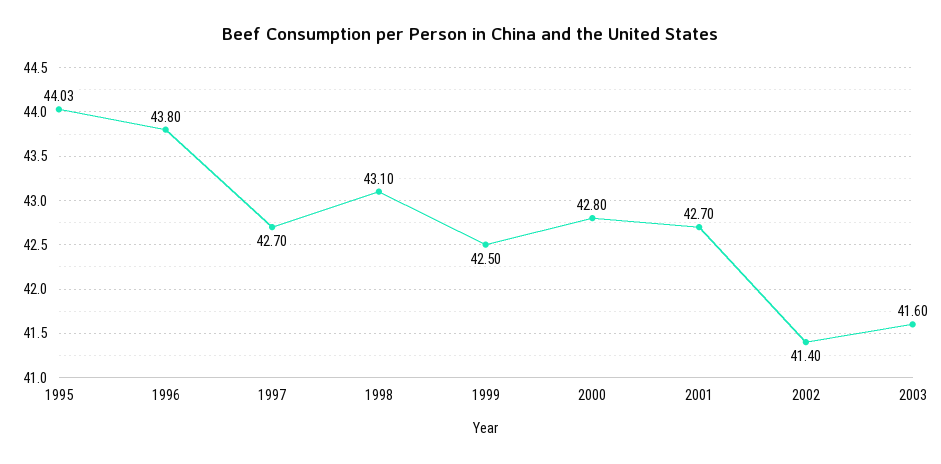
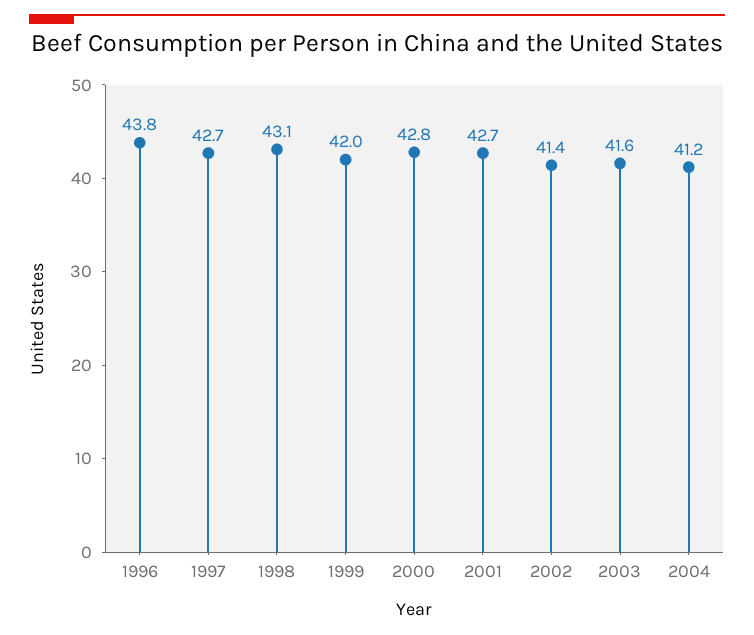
1995: 44.03 -> none
1999: 42.5 -> 42
2004: none -> 41.2

